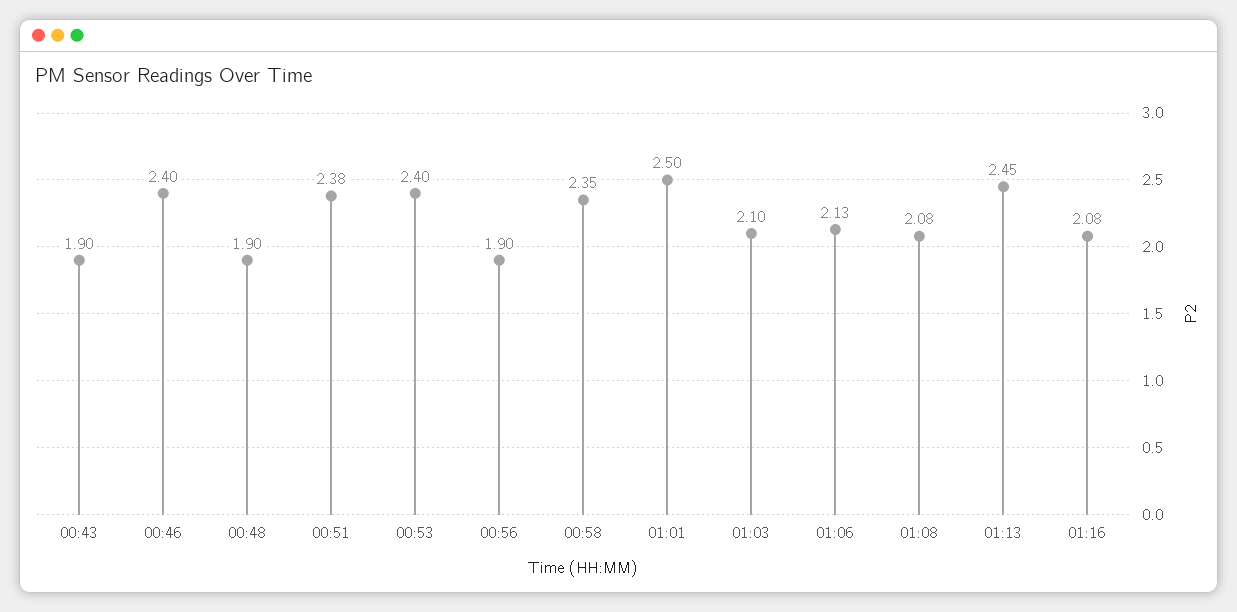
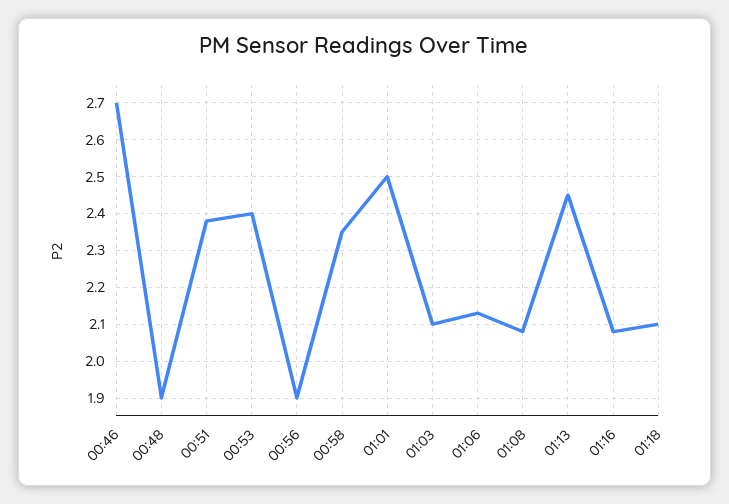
00:43: 1.9 -> none
00:46: 2.4 -> 2.7
01:18: none -> 2.1

